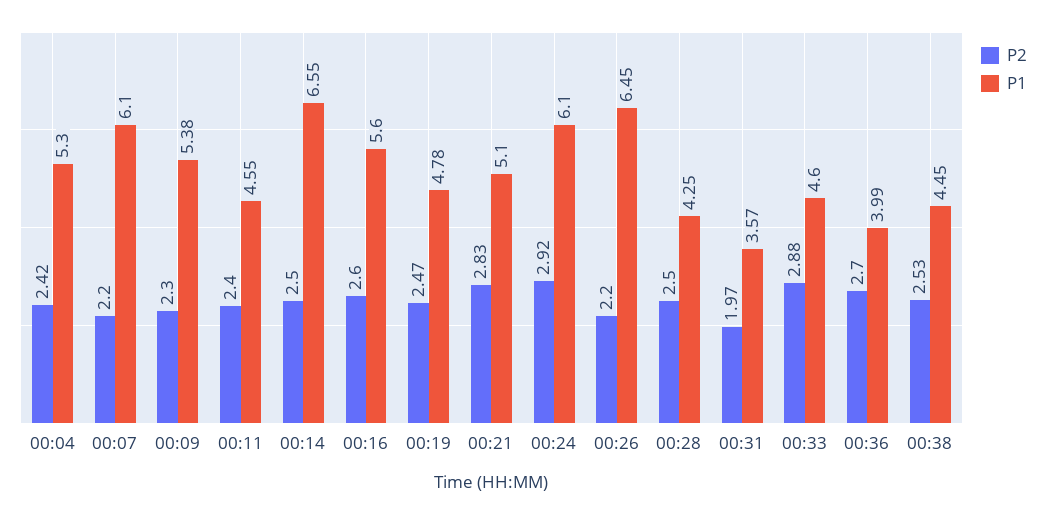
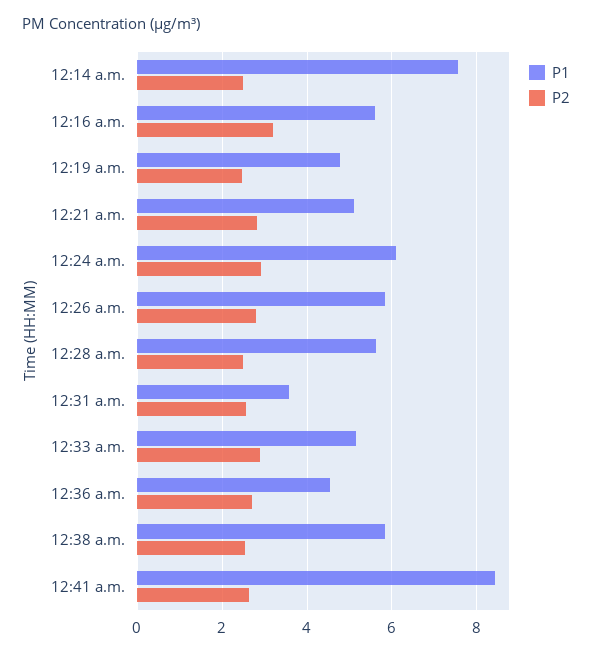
P2, 00:04: 2.42 -> none
P1, 00:04: 5.3 -> none
P2, 00:07: 2.2 -> none
P1, 00:07: 6.1 -> none
P2, 00:09: 2.3 -> none
P1, 00:09: 5.38 -> none
P2, 00:11: 2.4 -> none
P1, 00:11: 4.55 -> none
P1, 00:14: 6.55 -> 7.6
P2, 00:16: 2.6 -> 3.2
P2, 00:26: 2.2 -> 2.8
P1, 00:26: 6.45 -> 5.8
P1, 00:28: 4.25 -> 5.6
P2, 00:31: 1.97 -> 2.6
P1, 00:33: 4.6 -> 5.2
P1, 00:36: 3.99 -> 4.6
P1, 00:38: 4.45 -> 5.8
P1, 12:41 a.m.: none -> 8.4
P2, 12:41 a.m.: none -> 2.6

